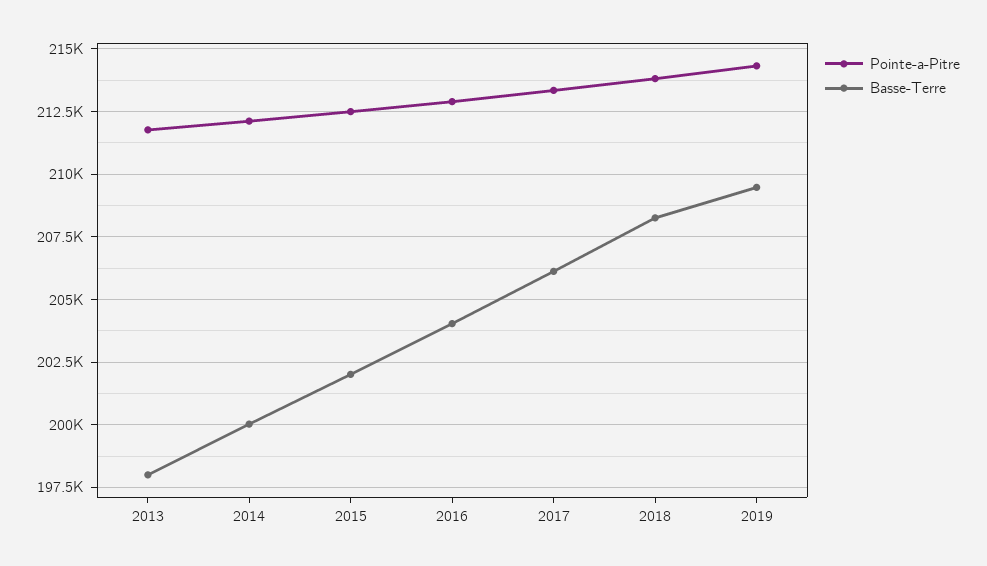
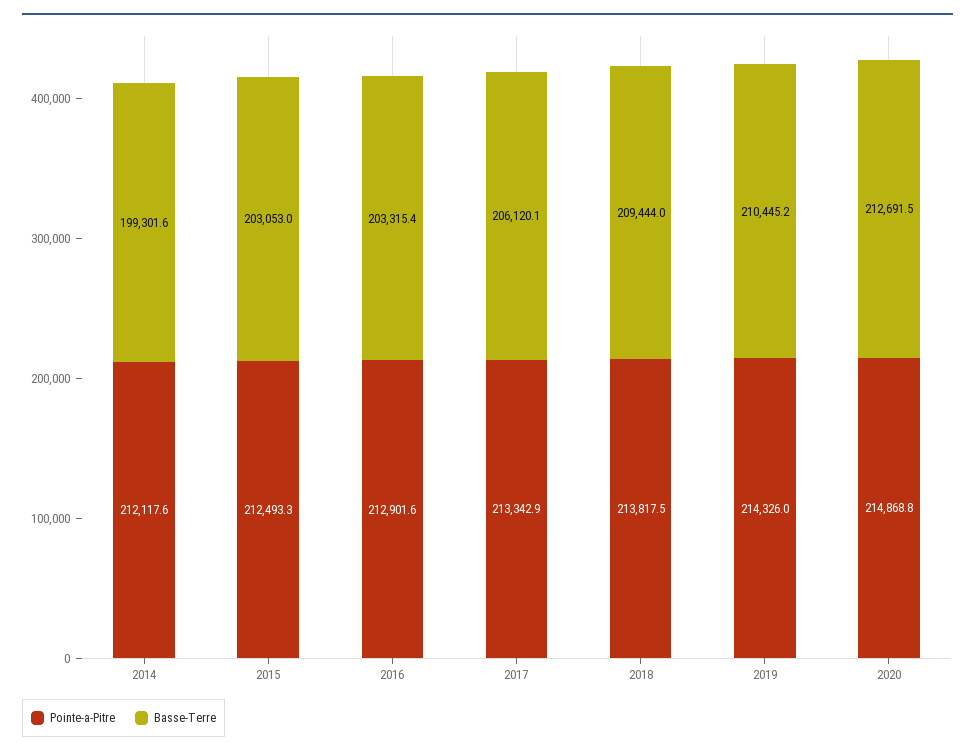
Pointe-a-Pitre, 2013: 211750 -> none
Basse-Terre, 2013: 198000 -> none
Basse-Terre, 2014: 200000 -> 199301.6
Basse-Terre, 2015: 202000 -> 203053
Basse-Terre, 2016: 204000 -> 203315.4
Basse-Terre, 2018: 208250 -> 209444
Basse-Terre, 2019: 209500 -> 210445.2
Pointe-a-Pitre, 2020: none -> 214868.8
Basse-Terre, 2020: none -> 212691.5

